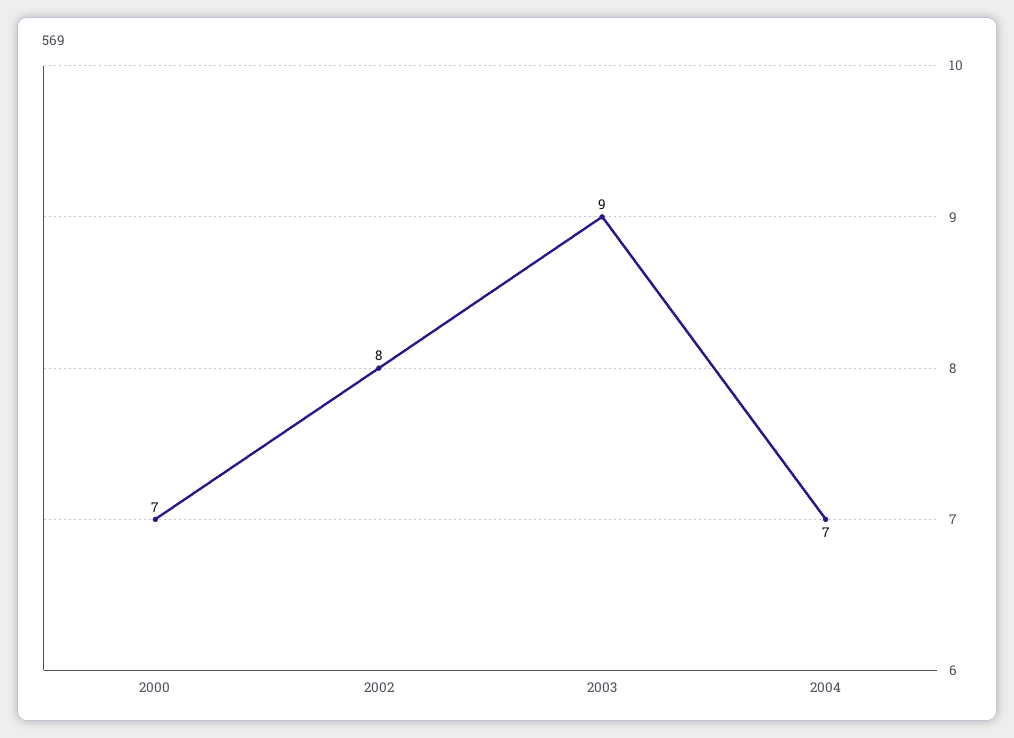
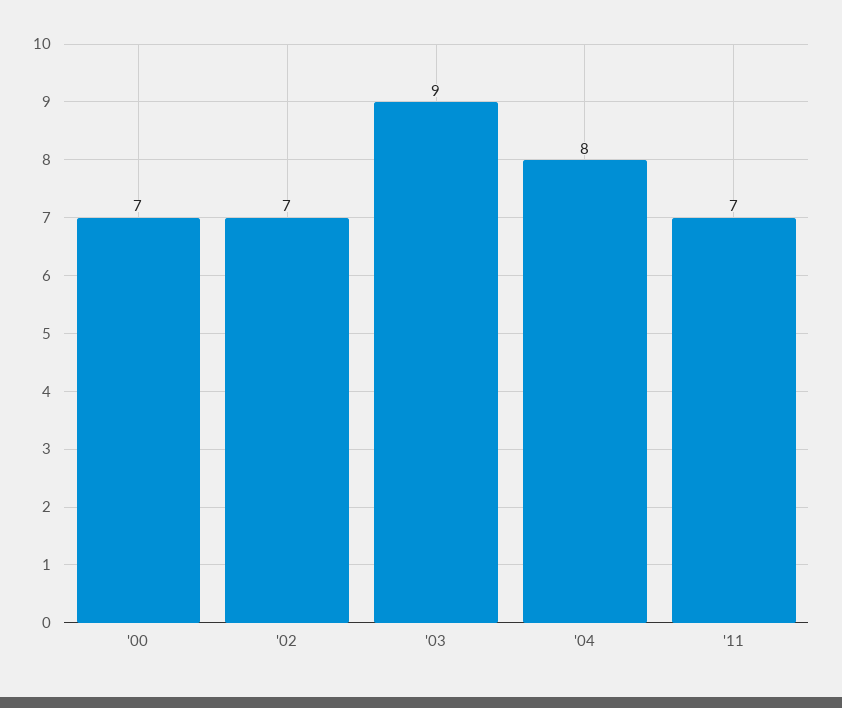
2002: 8 -> 7
2004: 7 -> 8
'11: none -> 7

